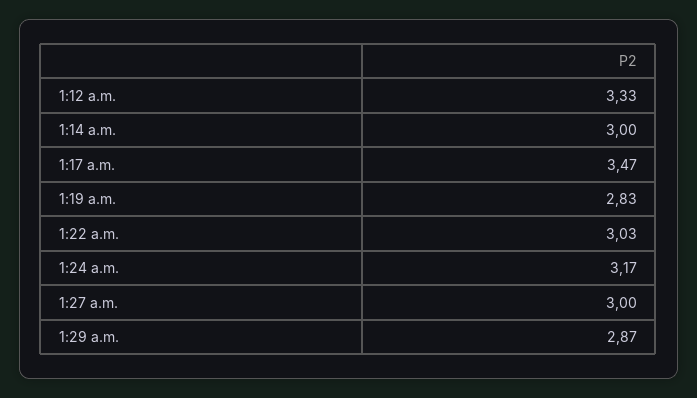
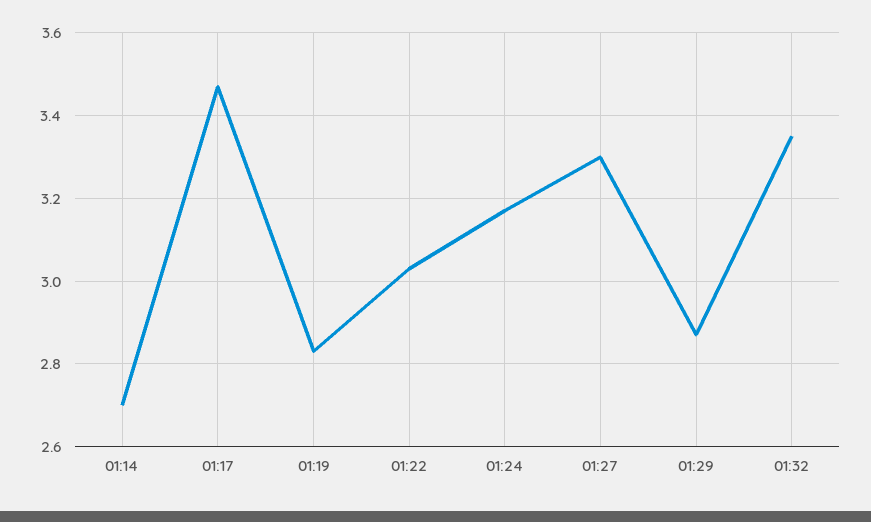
1:12 a.m.: 3.33 -> none
1:14 a.m.: 3 -> 2.7
1:27 a.m.: 3 -> 3.3
01:32: none -> 3.35

